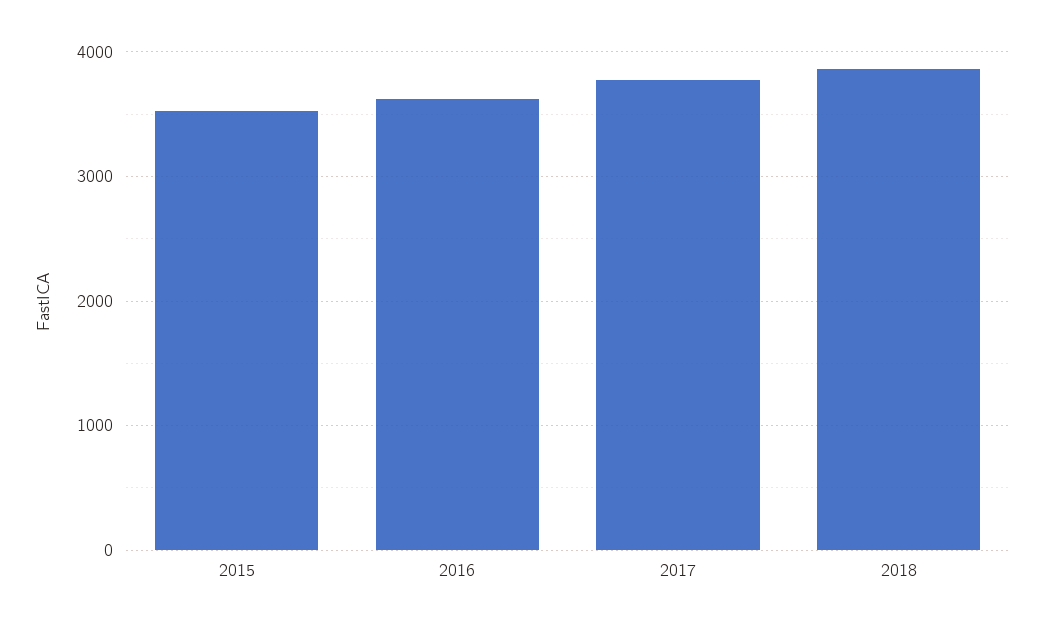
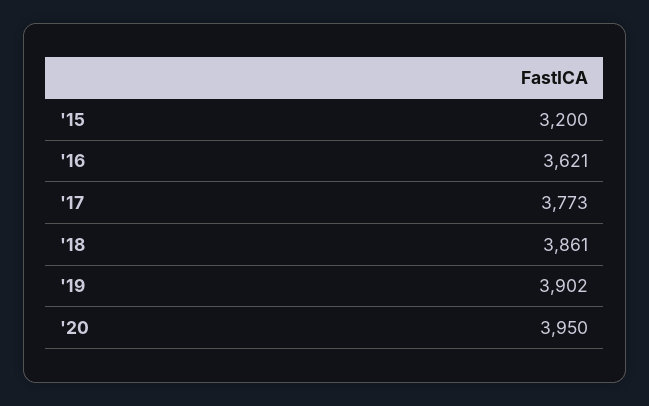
2015: 3500 -> 3200
'19: none -> 3902
'20: none -> 3950

